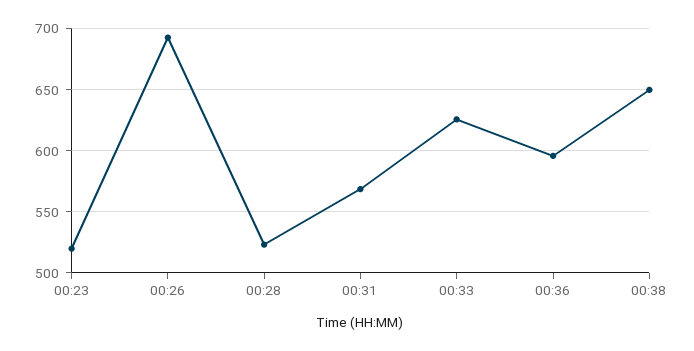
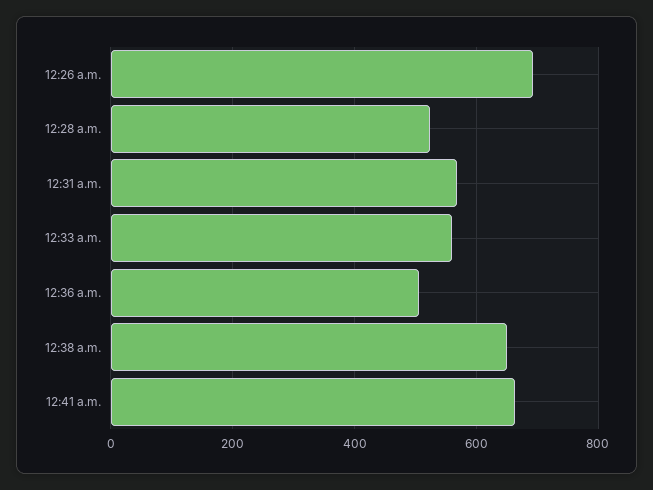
00:23: 520 -> none
00:33: 625 -> 560
00:36: 595 -> 500
12:41 a.m.: none -> 660

